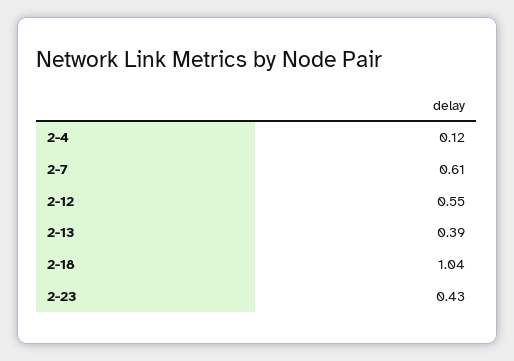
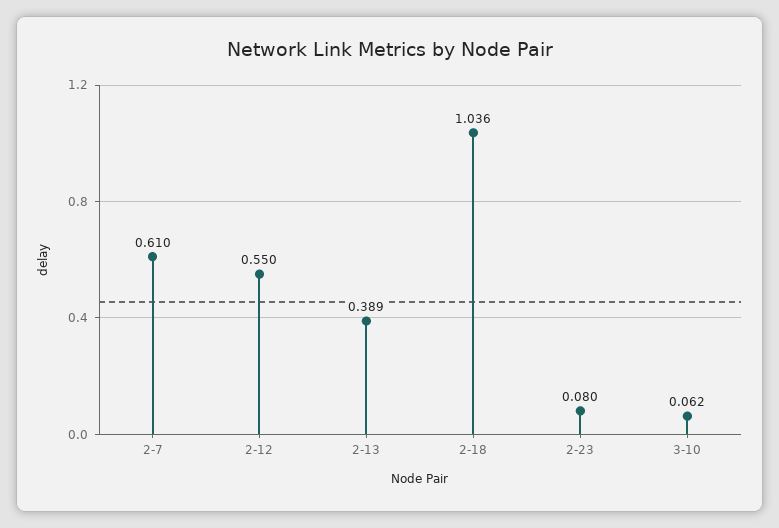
2-4: 0.12 -> none
2-23: 0.43 -> 0.08
3-10: none -> 0.062

